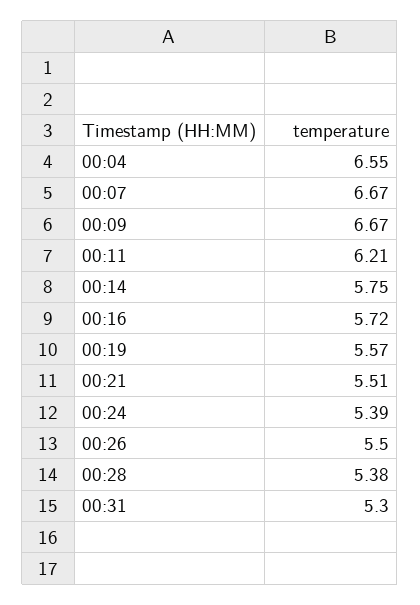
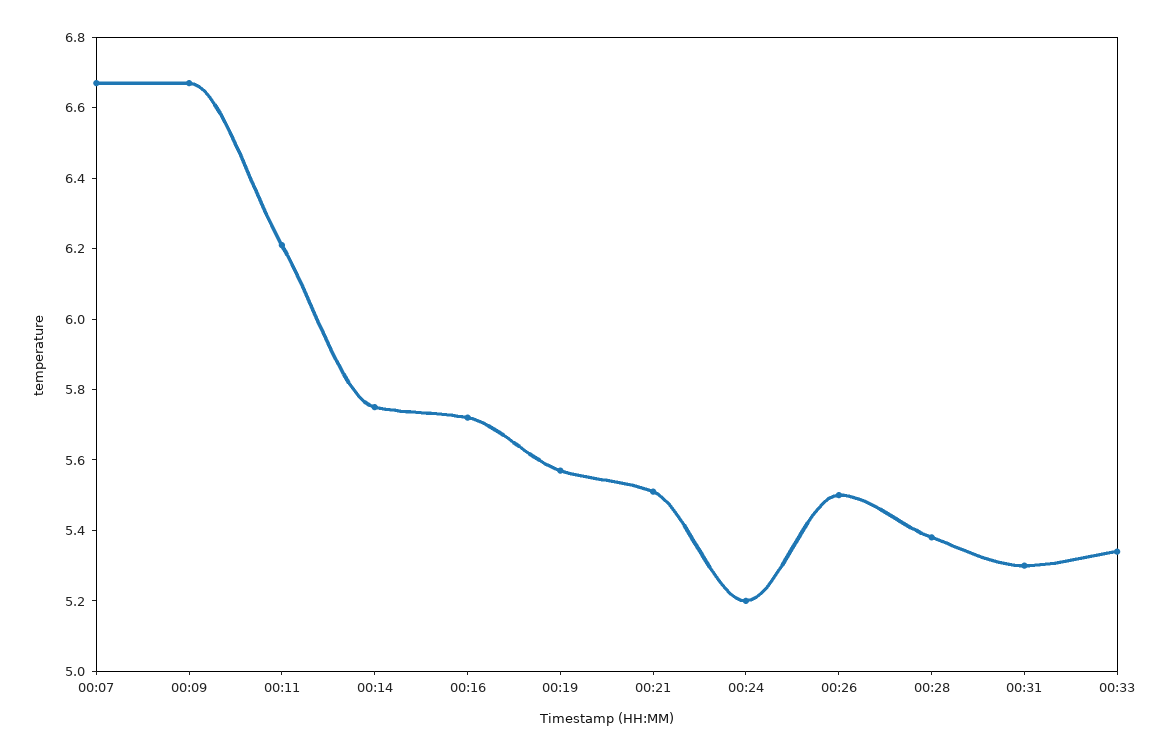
00:04: 6.55 -> none
00:24: 5.39 -> 5.2
00:33: none -> 5.35

